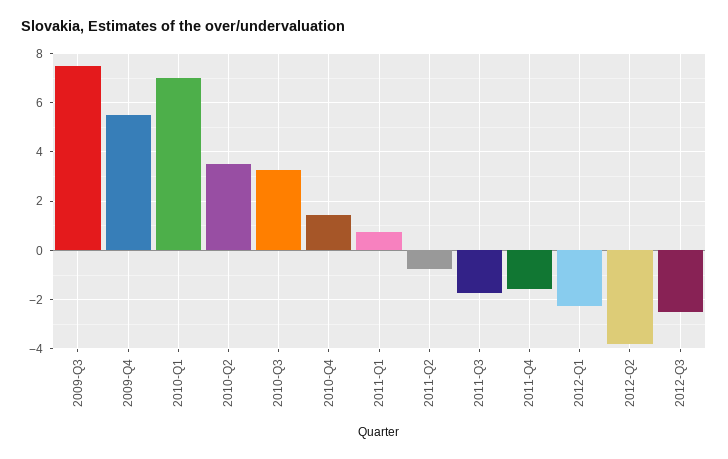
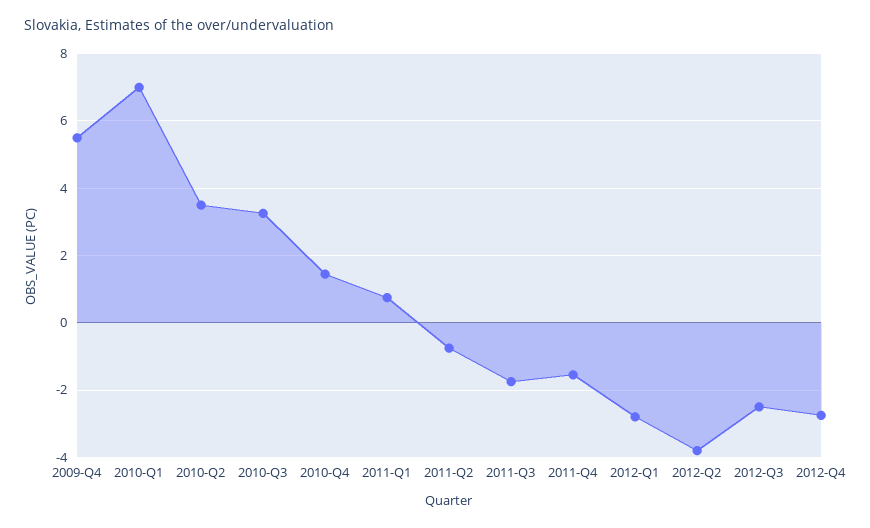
2009-Q3: 7.5 -> none
2012-Q1: -2.25 -> -2.8
2012-Q4: none -> -2.8

